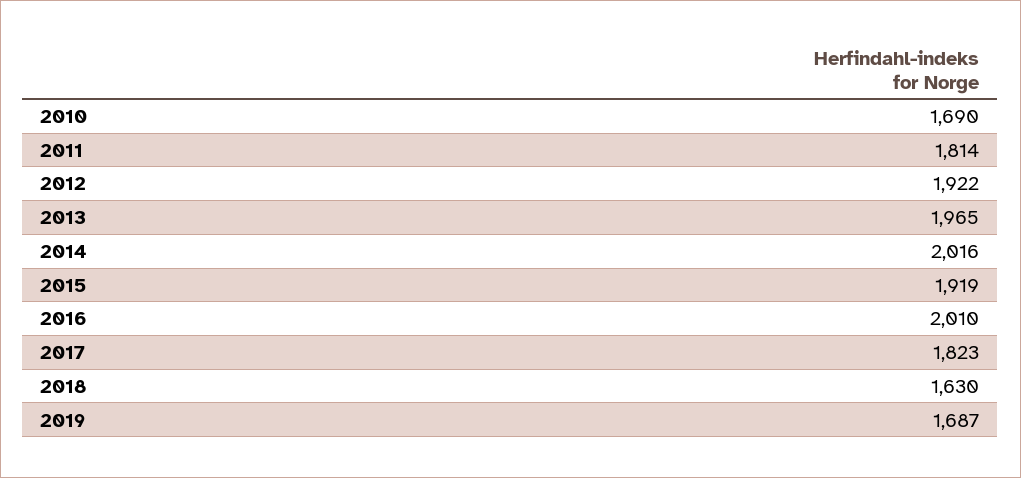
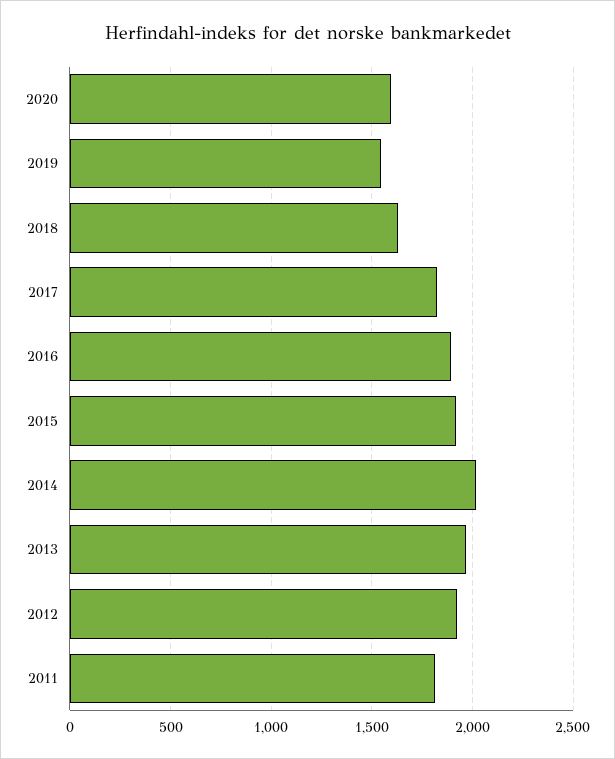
2010: 1690 -> none
2016: 2010 -> 1900
2019: 1687 -> 1550
2020: none -> 1600

